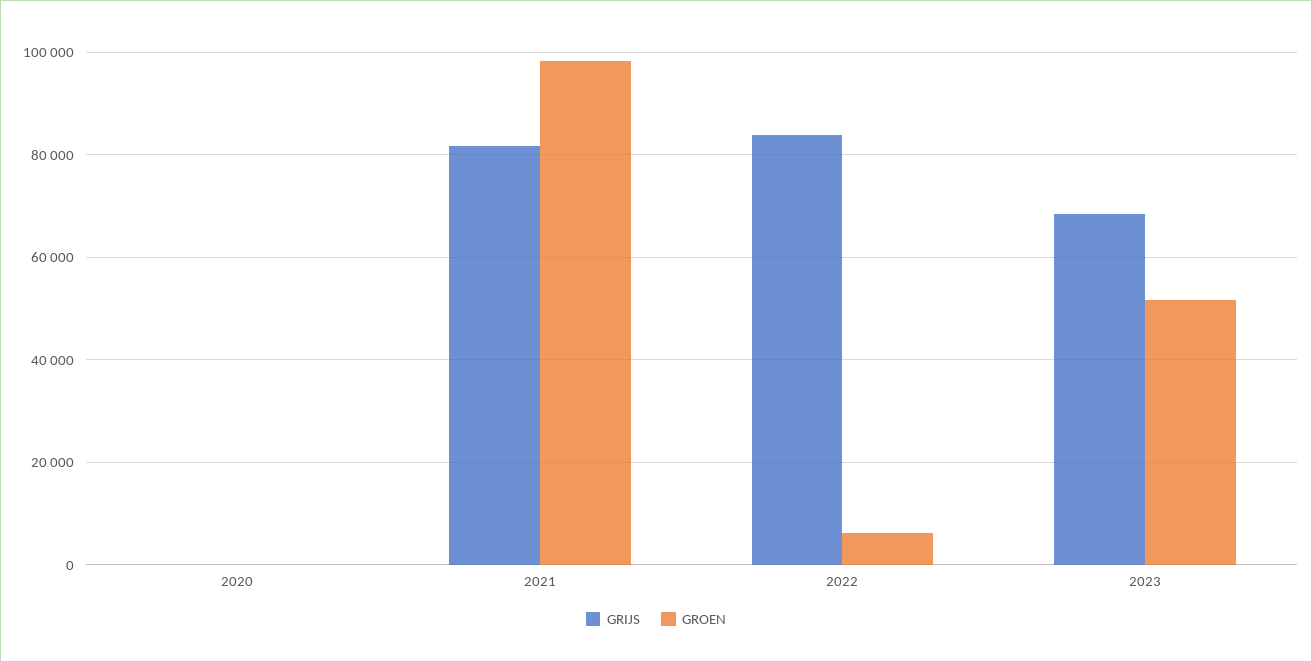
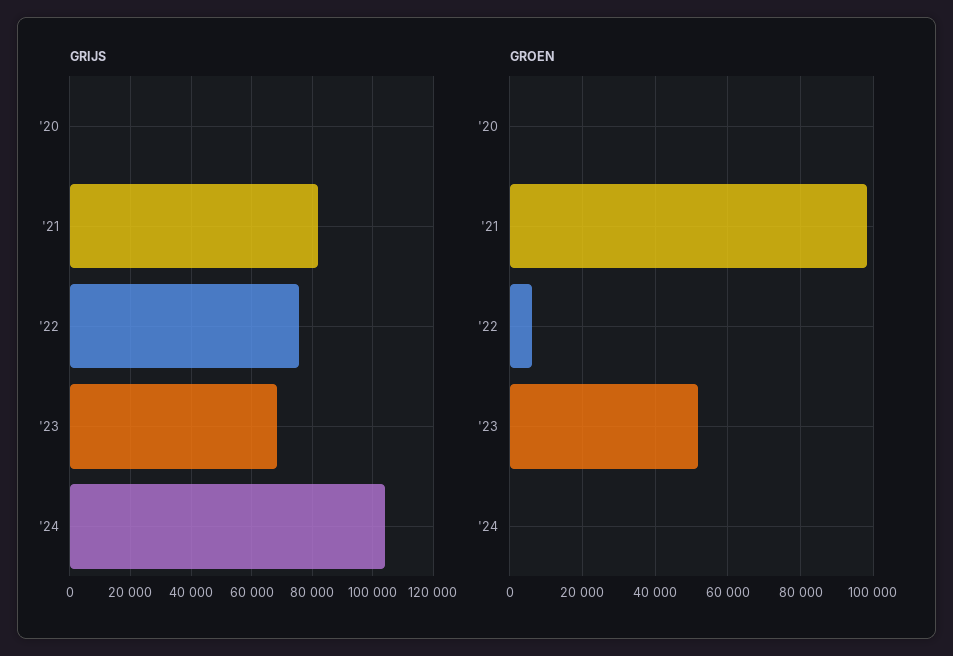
GRIJS, 2022: 84000 -> 76000
GRIJS, '24: none -> 104000
GROEN, '24: none -> 0

